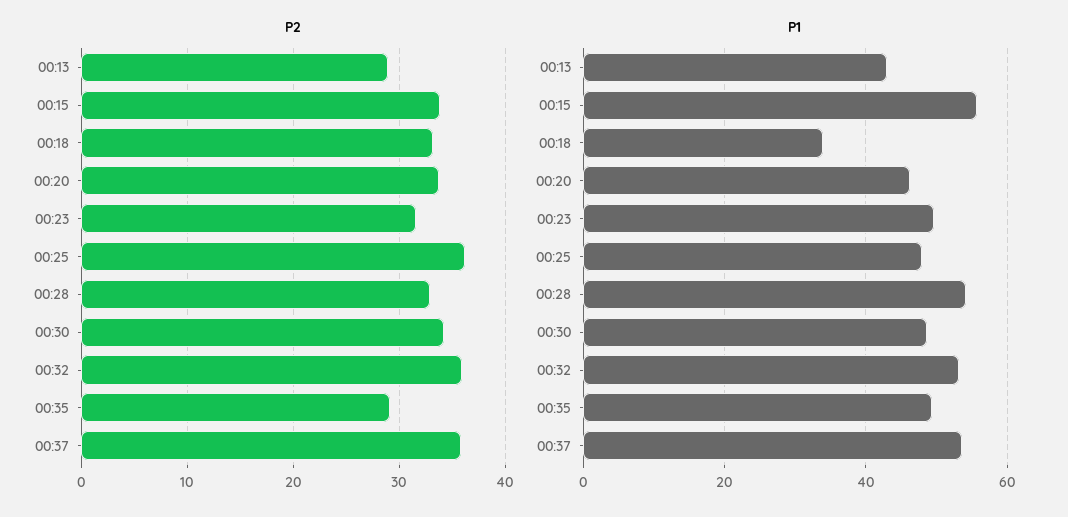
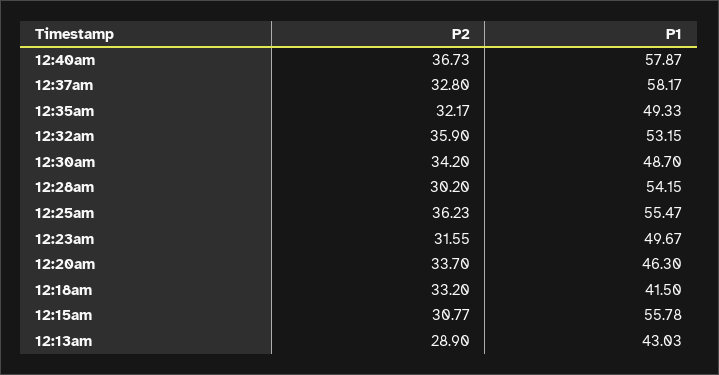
P2, 00:15: 34 -> 30.77
P2, 00:28: 33 -> 30.2
P2, 00:35: 29 -> 32.17
P2, 00:37: 36 -> 32.8
P1, 00:18: 34 -> 41.5
P1, 00:25: 48 -> 55.47
P1, 00:37: 54 -> 58.17
P2, 12:40am: none -> 36.73
P1, 12:40am: none -> 57.87

